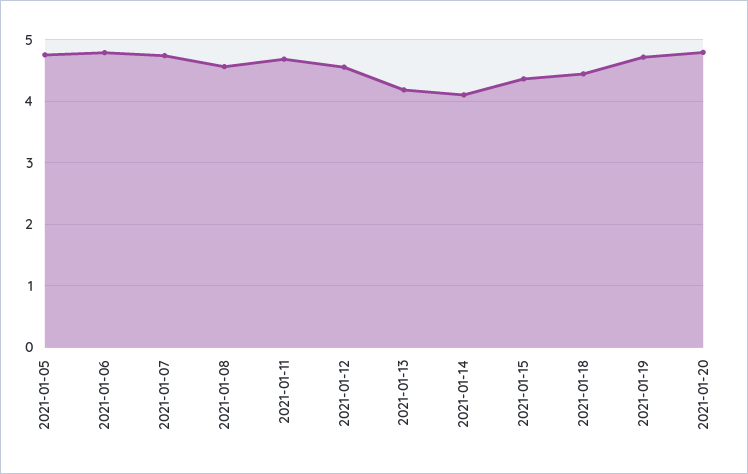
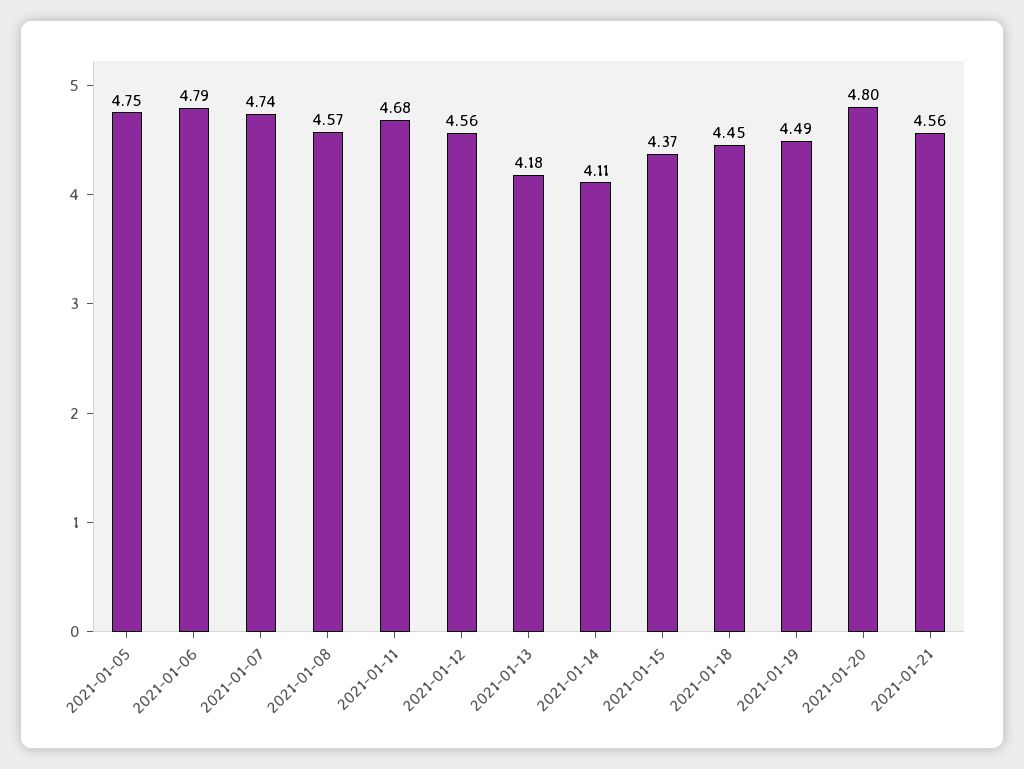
2021-01-19: 4.7 -> 4.49
2021-01-21: none -> 4.56

